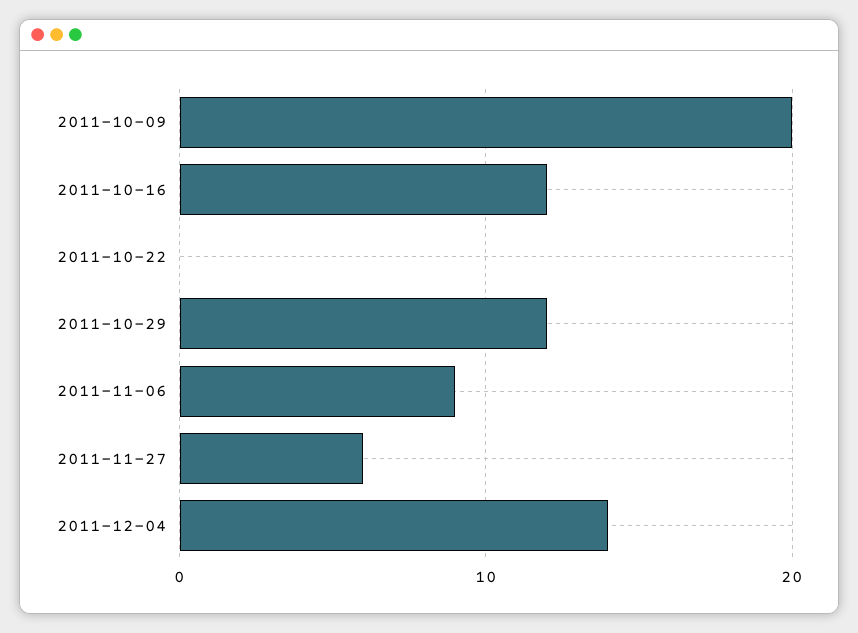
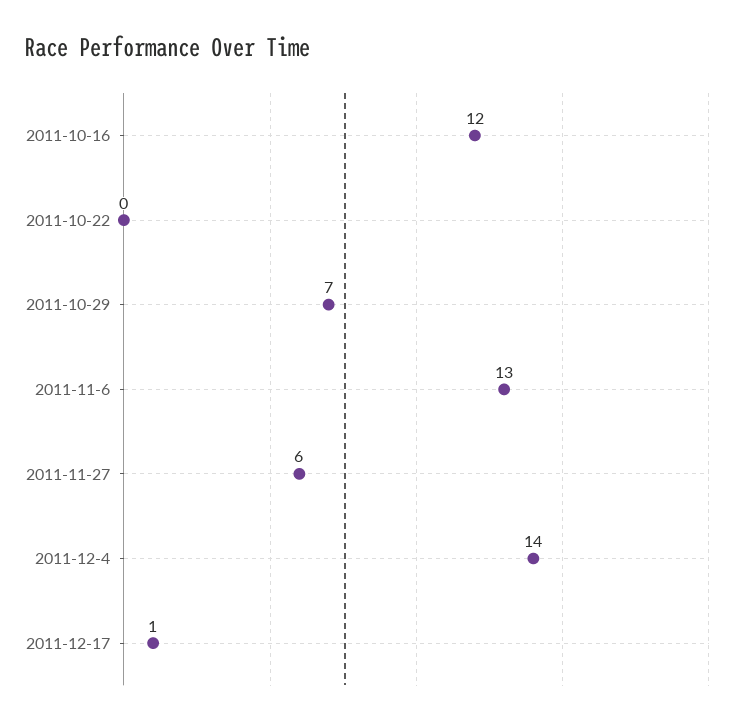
2011-10-09: 20 -> none
2011-10-29: 12 -> 7
2011-11-06: 9 -> 13
2011-12-17: none -> 1

